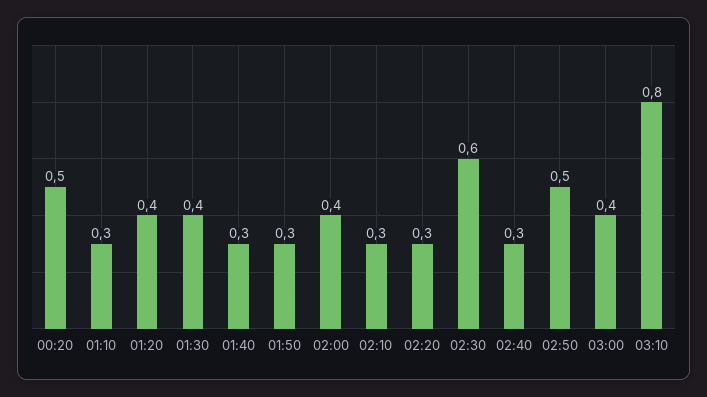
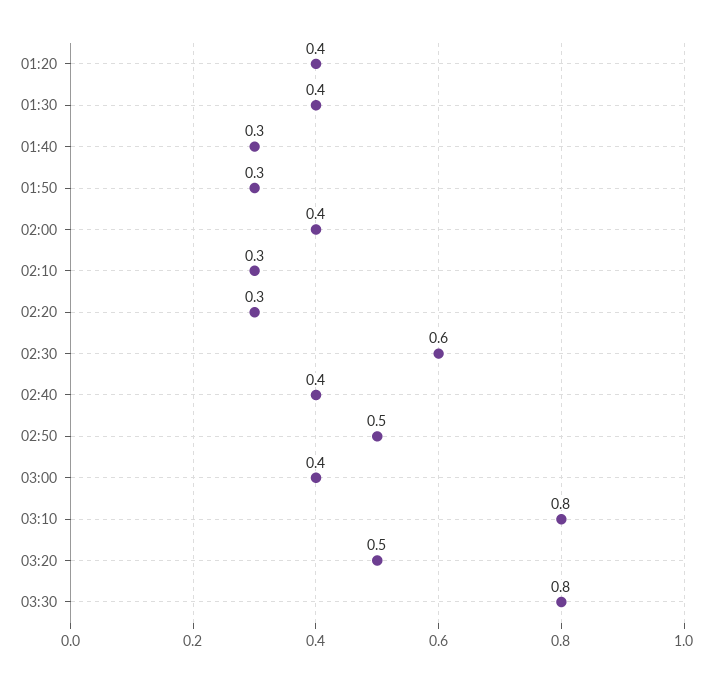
00:20: 0.5 -> none
01:10: 0.3 -> none
02:40: 0.3 -> 0.4
03:20: none -> 0.5
03:30: none -> 0.8

